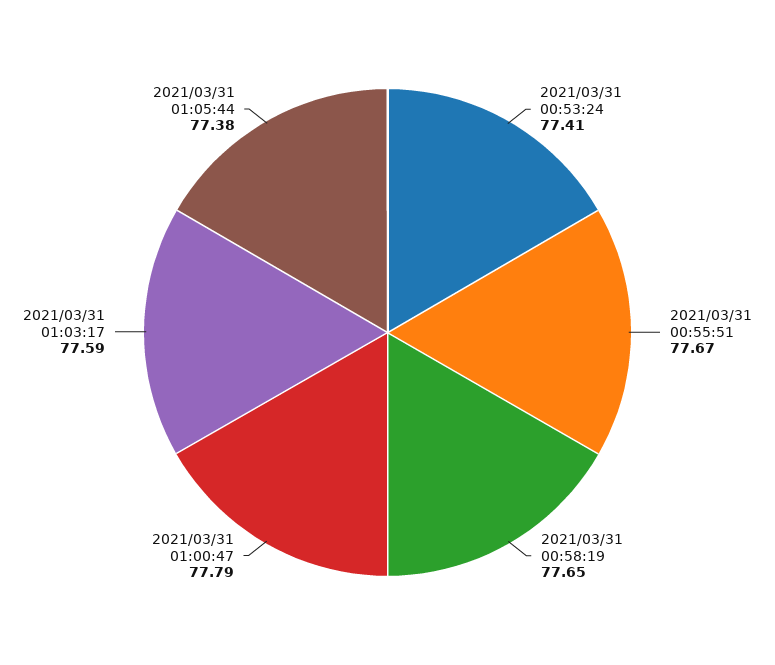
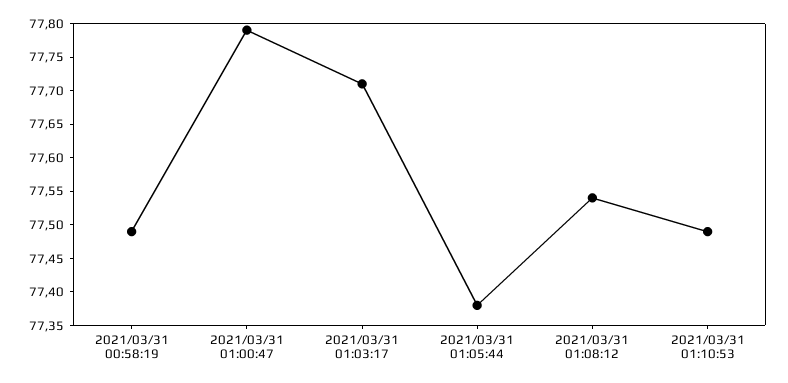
2021/03/31 00:53:24: 77.41 -> none
2021/03/31 00:55:51: 77.67 -> none
2021/03/31 00:58:19: 77.65 -> 77.5
2021/03/31 01:03:17: 77.59 -> 77.7
2021/03/31 01:08:12: none -> 77.55
2021/03/31 01:10:53: none -> 77.5

